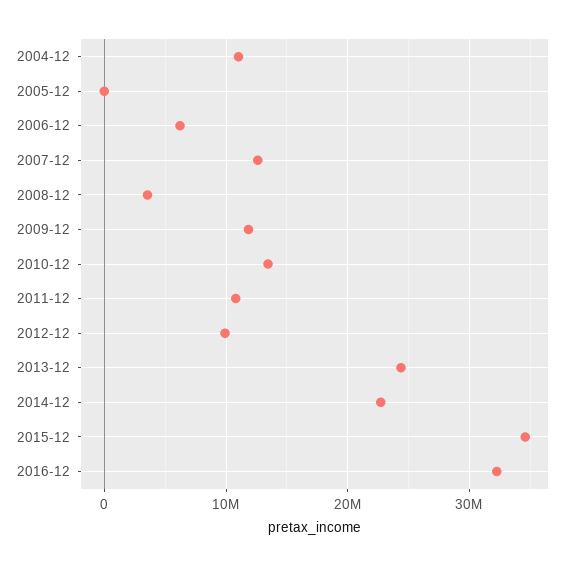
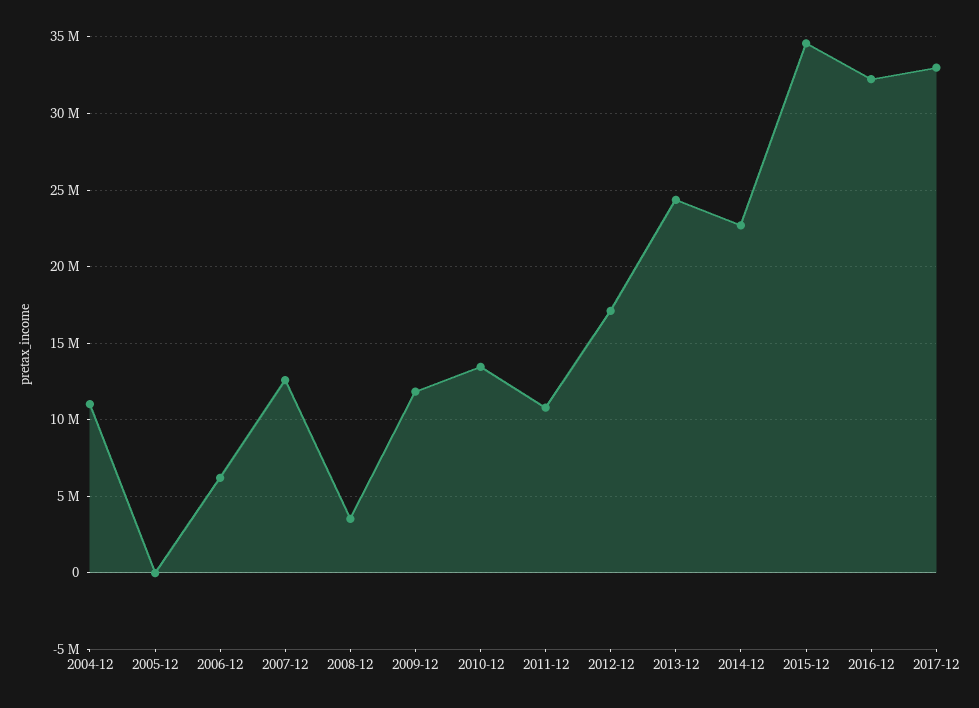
2012-12: 10000000 -> 17000000
2017-12: none -> 33000000

